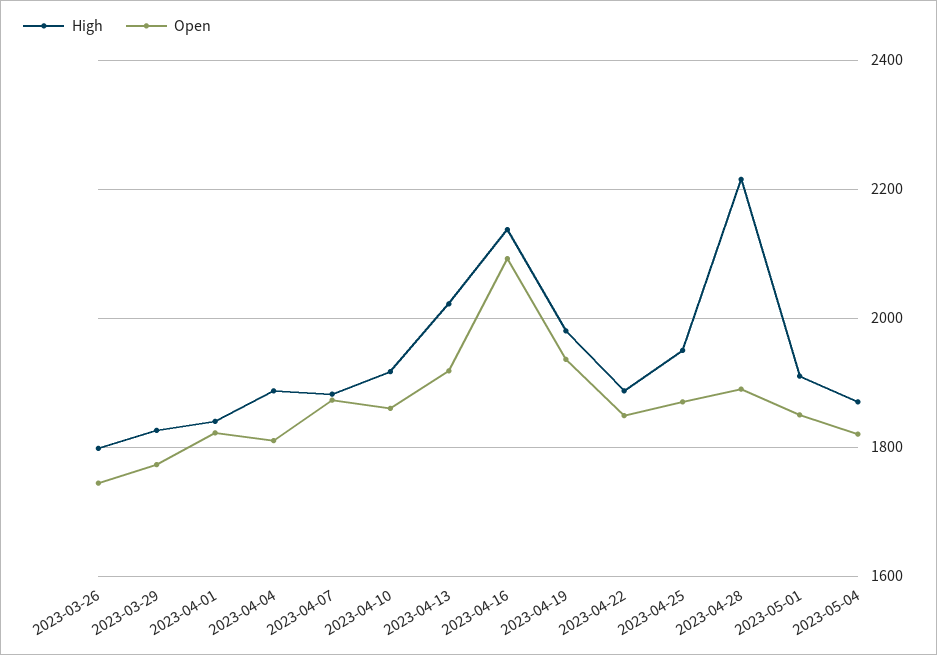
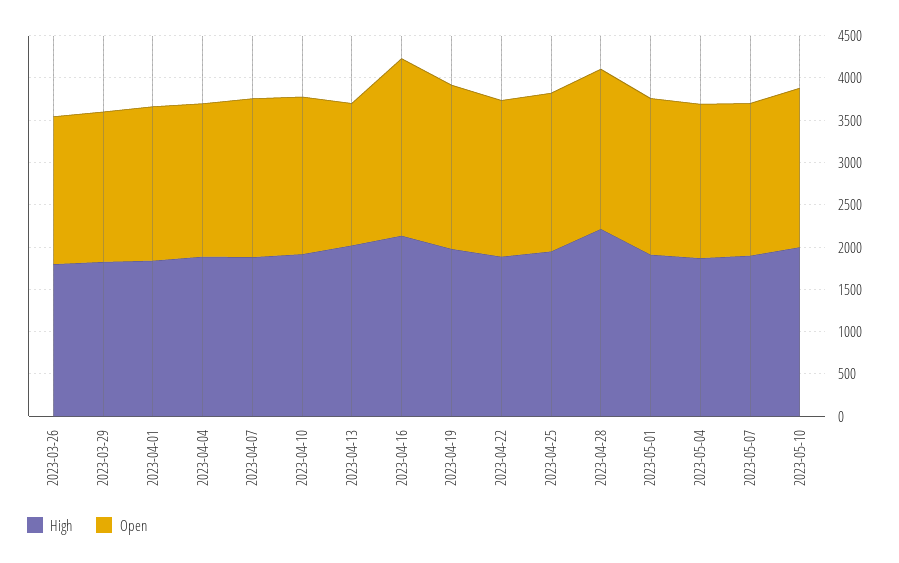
Open, 2023-04-13: 1920 -> 1700
High, 2023-05-07: none -> 1900
Open, 2023-05-07: none -> 1800
High, 2023-05-10: none -> 2000
Open, 2023-05-10: none -> 1900

